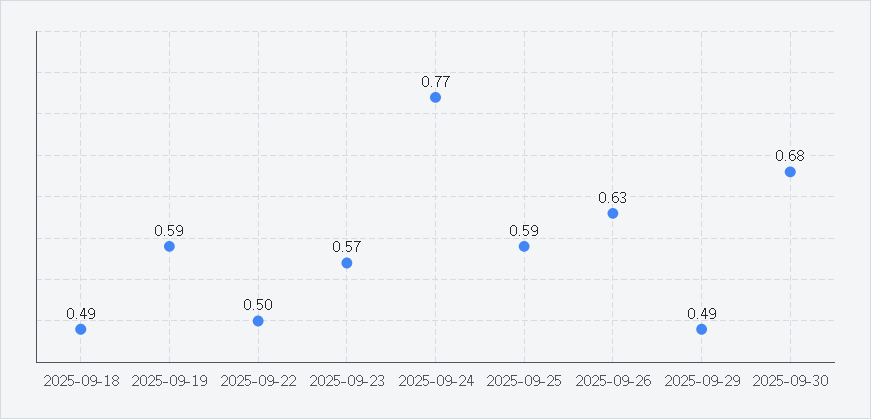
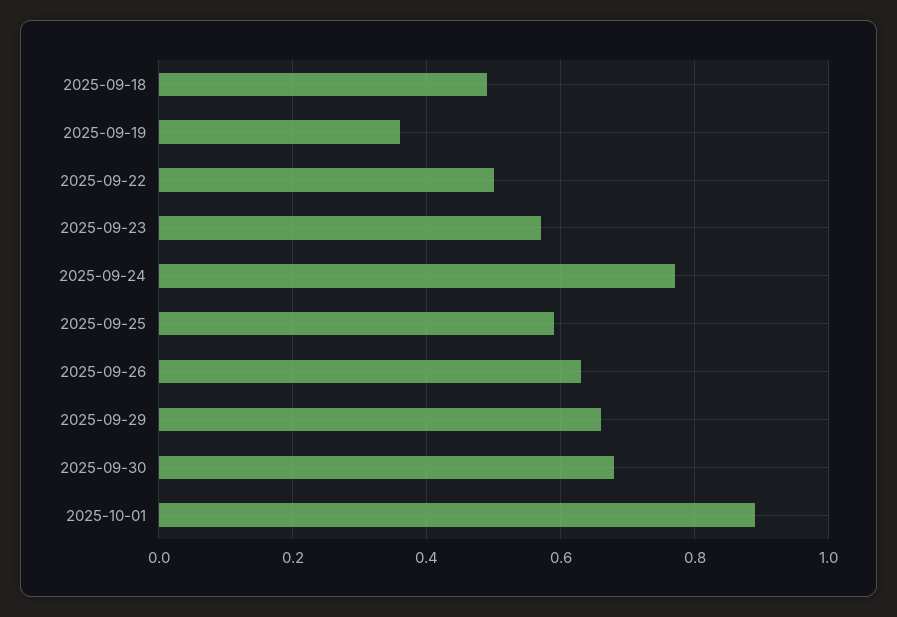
2025-09-19: 0.59 -> 0.35
2025-09-29: 0.49 -> 0.65
2025-10-01: none -> 0.9

